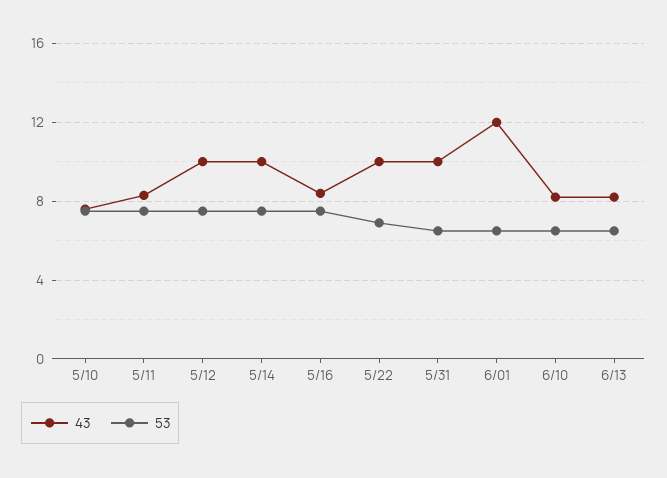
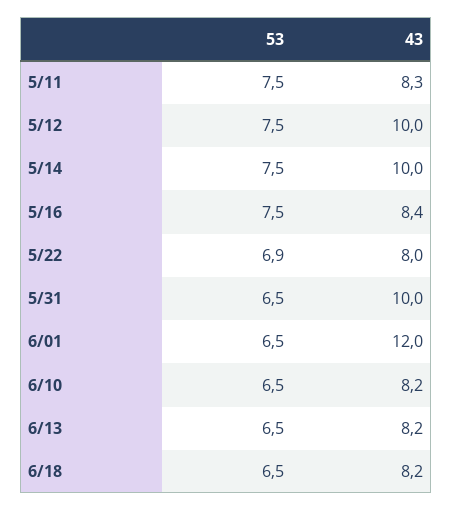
43, 5/10: 7.5 -> none
53, 5/10: 7.5 -> none
43, 5/22: 10 -> 8
53, 6/18: none -> 6.5
43, 6/18: none -> 8.2

